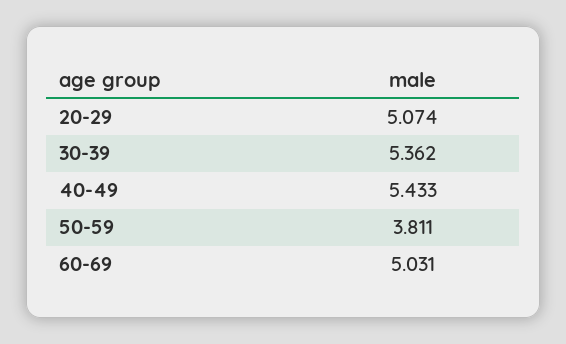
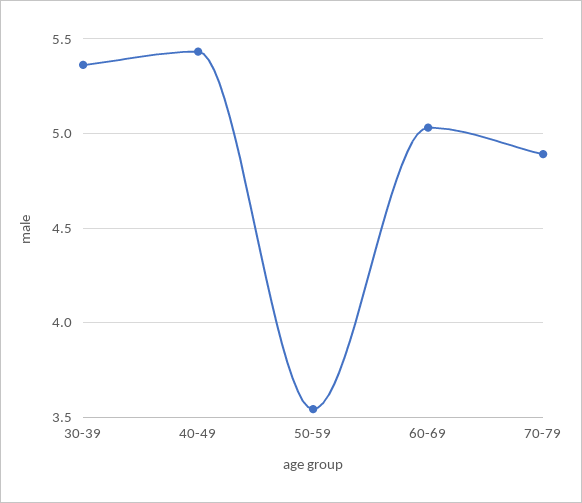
20-29: 5.074 -> none
50-59: 3.811 -> 3.55
70-79: none -> 4.9

